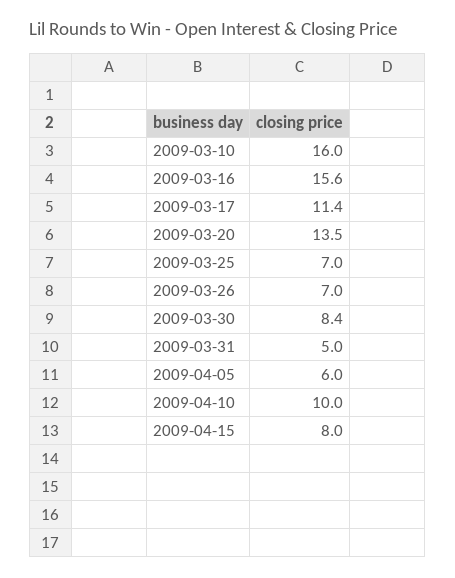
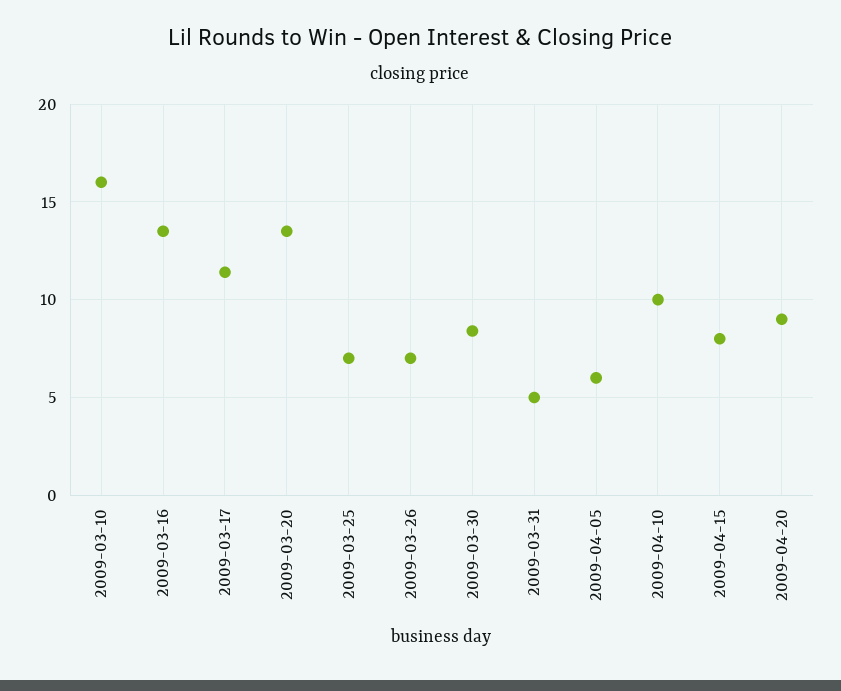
2009-03-16: 15.6 -> 13.5
2009-04-20: none -> 9

